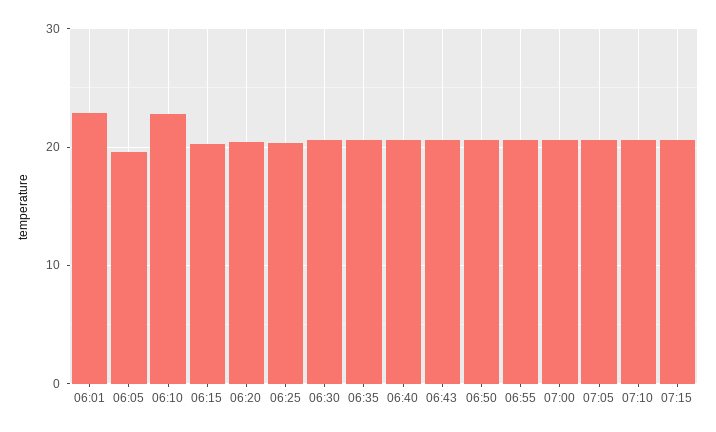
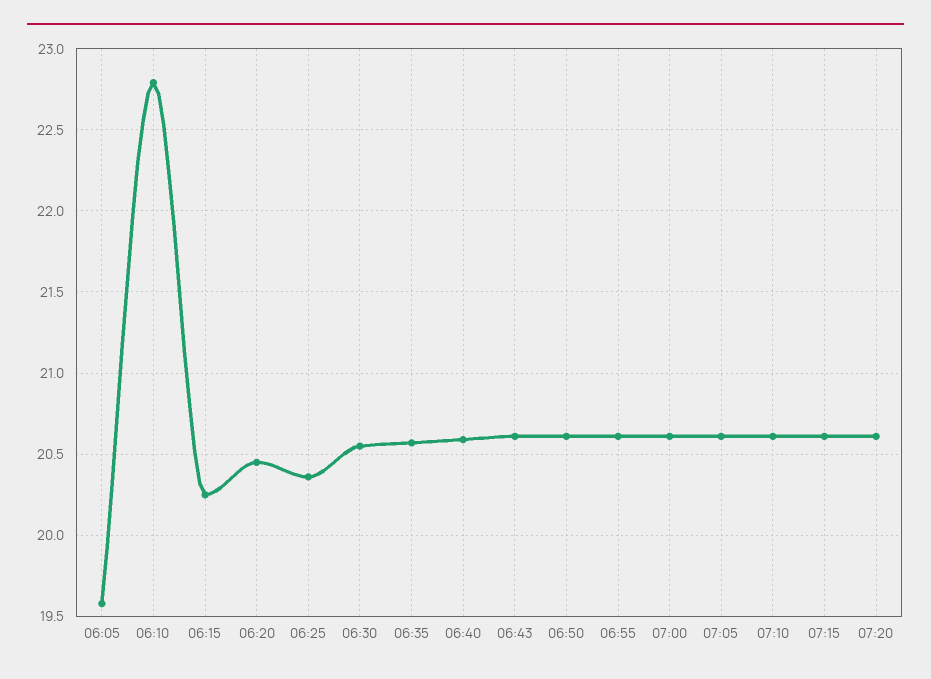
06:01: 23 -> none
07:20: none -> 20.6

